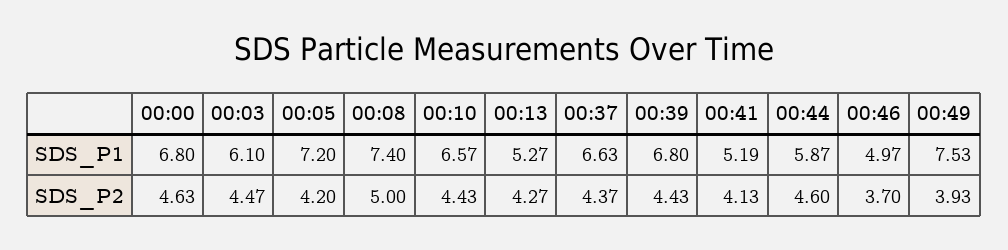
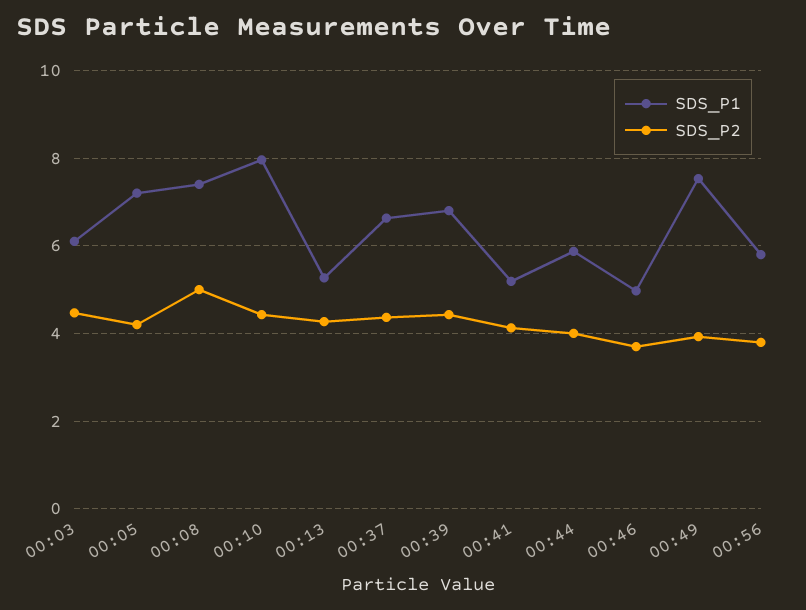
SDS_P1, 00:00: 6.8 -> none
SDS_P1, 00:10: 6.57 -> 8
SDS_P2, 00:00: 4.63 -> none
SDS_P2, 00:44: 4.6 -> 4
SDS_P1, 00:56: none -> 5.8
SDS_P2, 00:56: none -> 3.8

